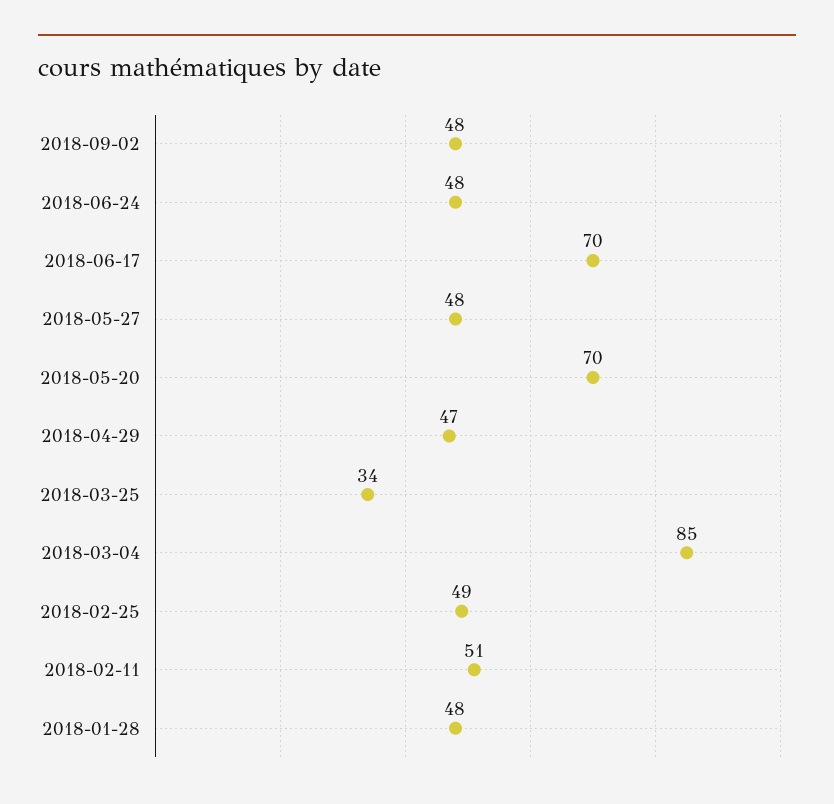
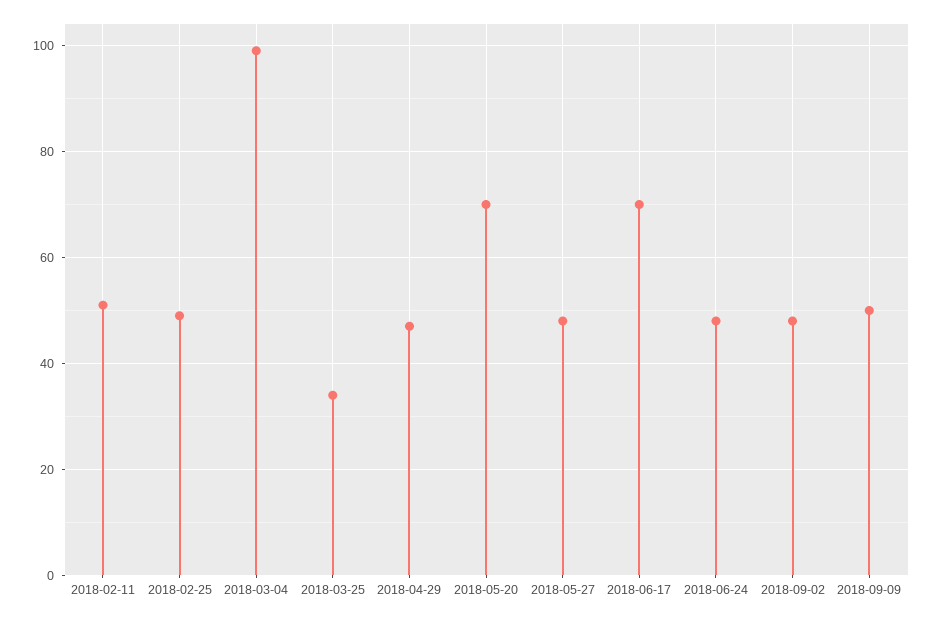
2018-03-04: 85 -> 100
2018-01-28: 48 -> none
2018-09-09: none -> 50

